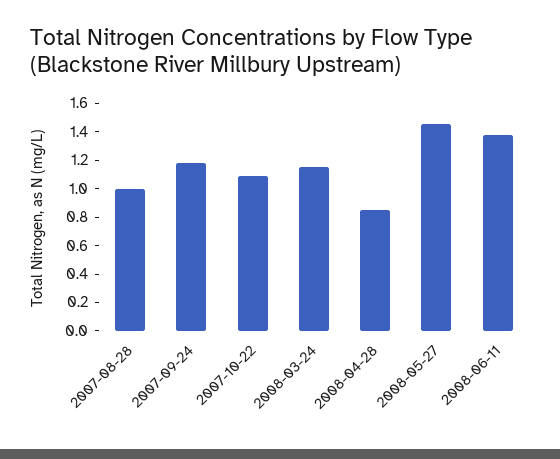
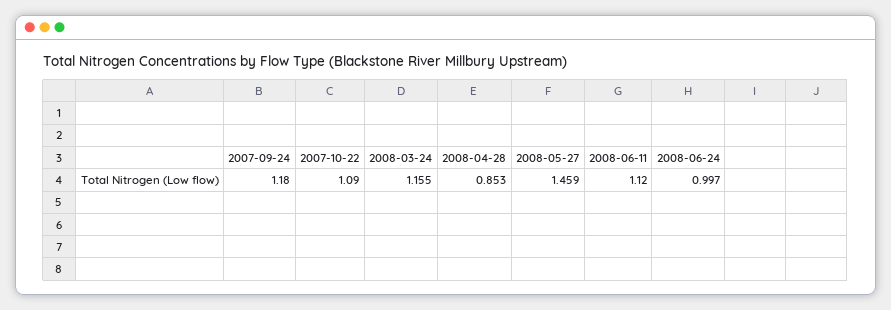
2007-08-28: 1 -> none
2008-06-11: 1.4 -> 1.12
2008-06-24: none -> 0.997

